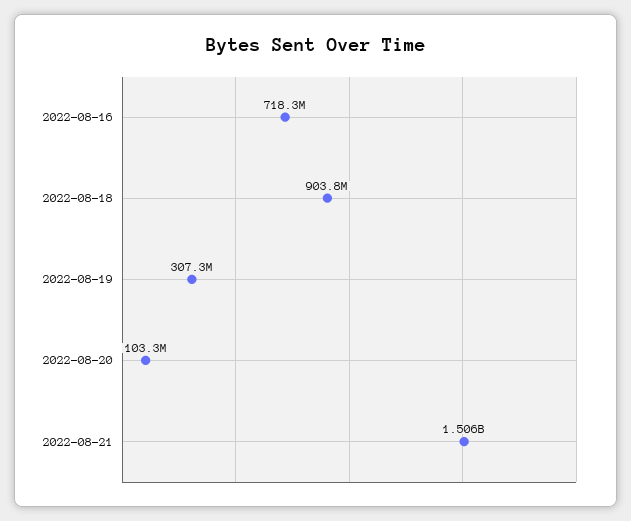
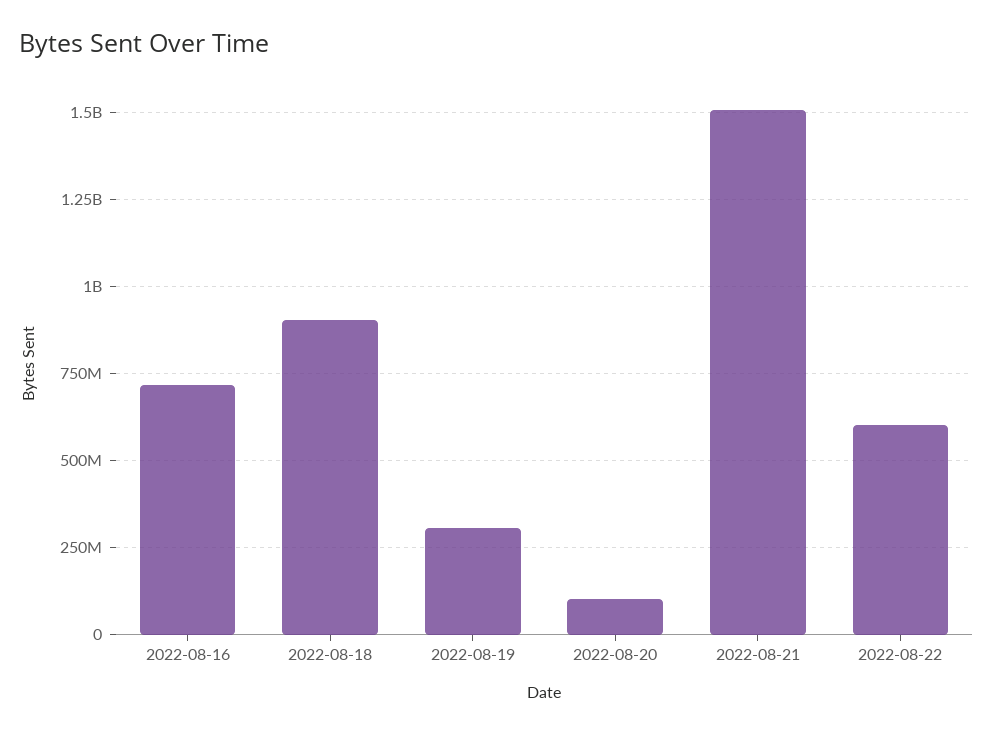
2022-08-22: none -> 600000000

